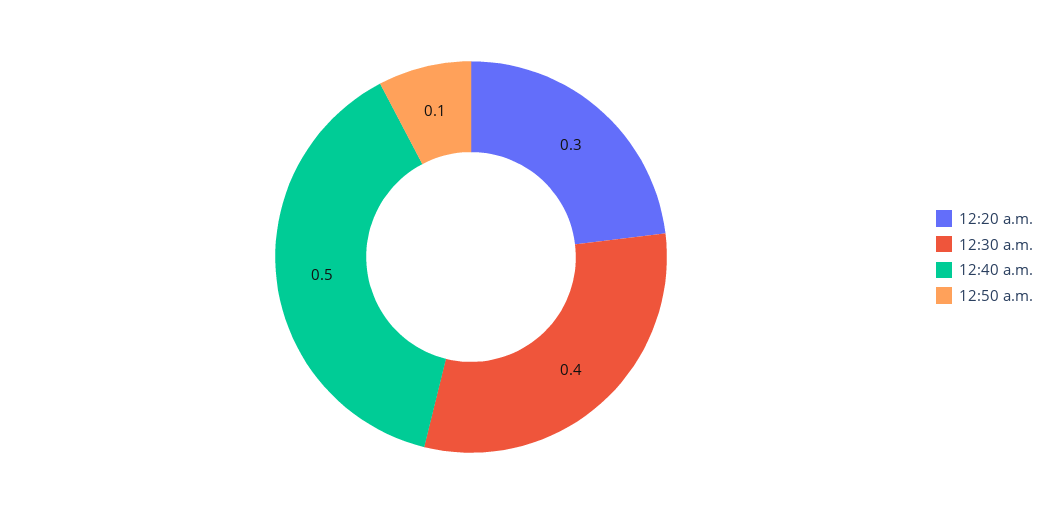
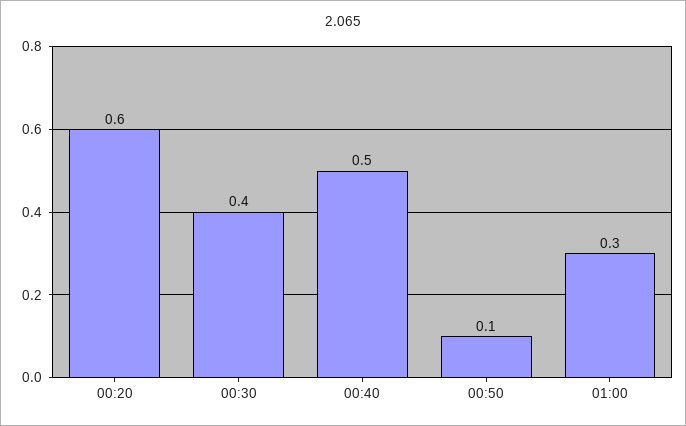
12:20 a.m.: 0.3 -> 0.6
01:00: none -> 0.3

